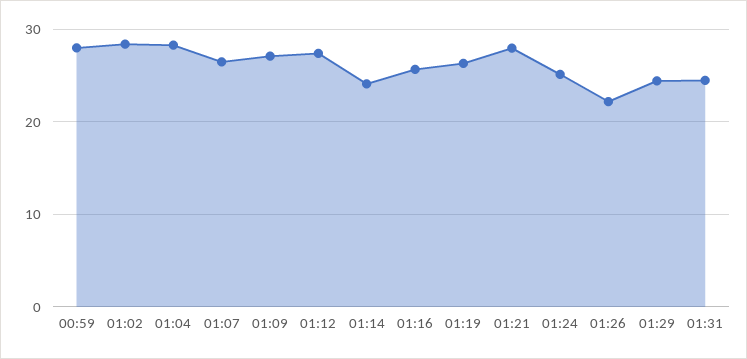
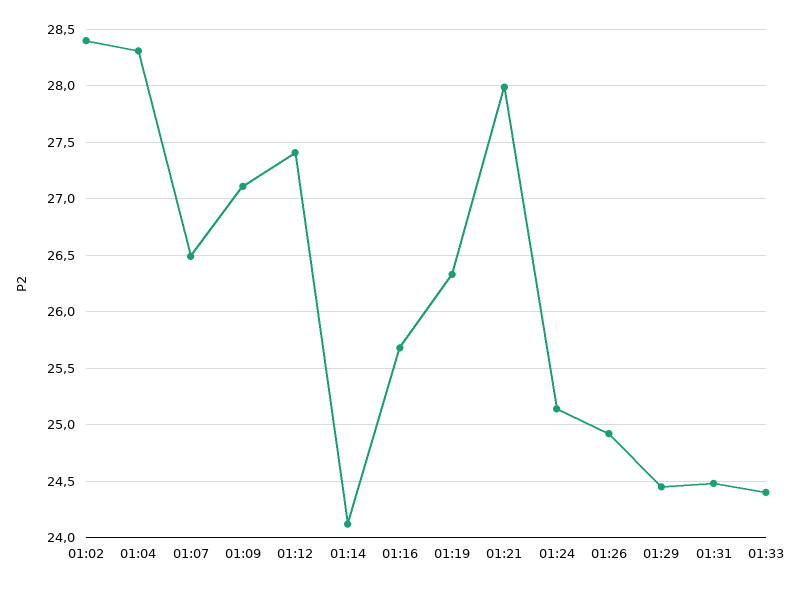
00:59: 28 -> none
01:26: 22 -> 24.9
01:33: none -> 24.4

